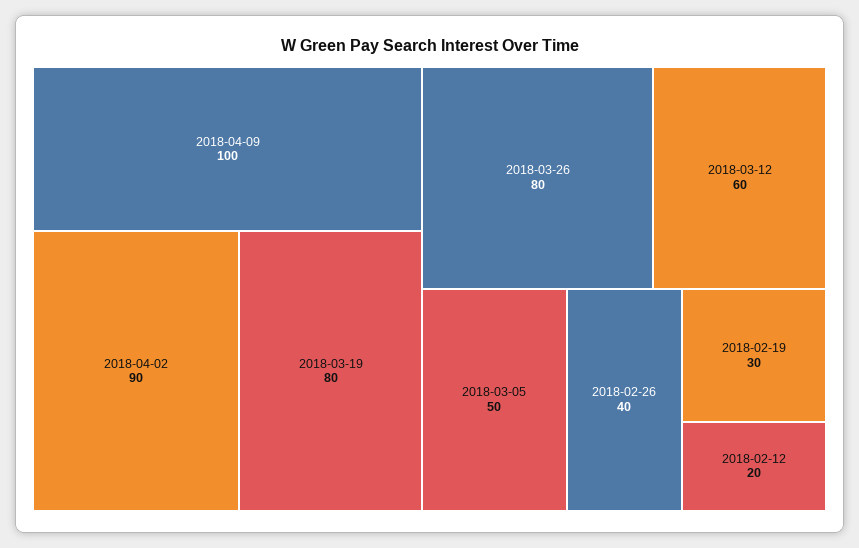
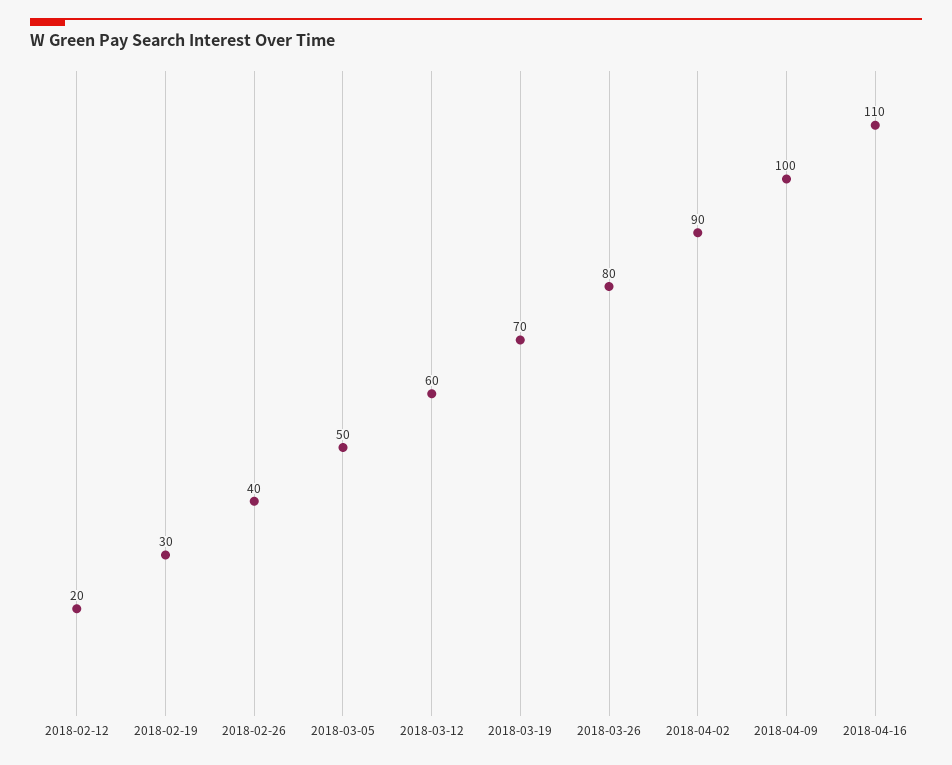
2018-03-19: 80 -> 70
2018-04-16: none -> 110

